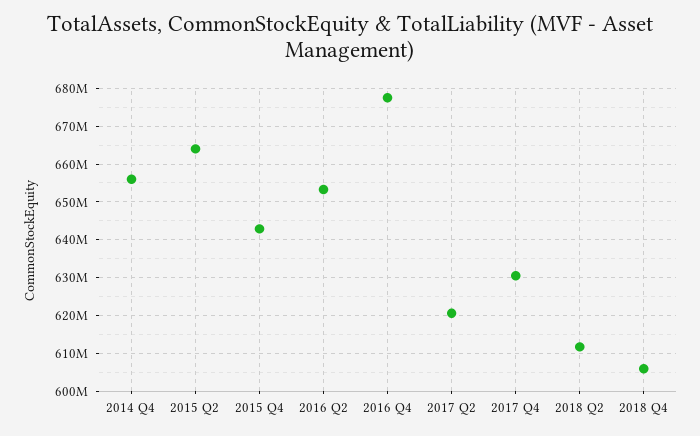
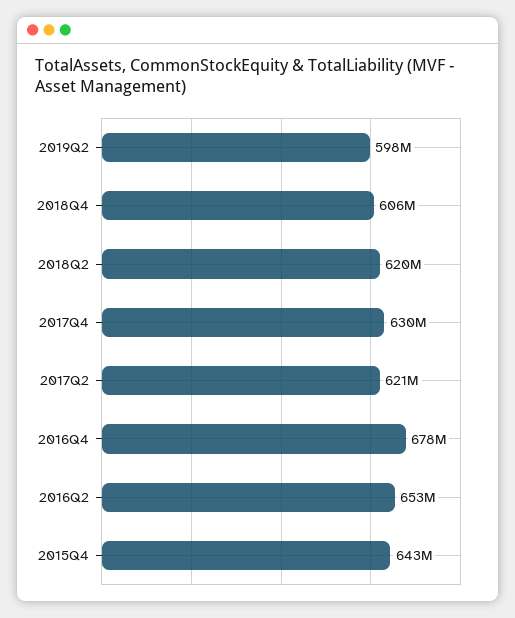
2014 Q4: 656000000 -> none
2015 Q2: 664000000 -> none
2018 Q2: 612000000 -> 620000000
2019Q2: none -> 598000000

